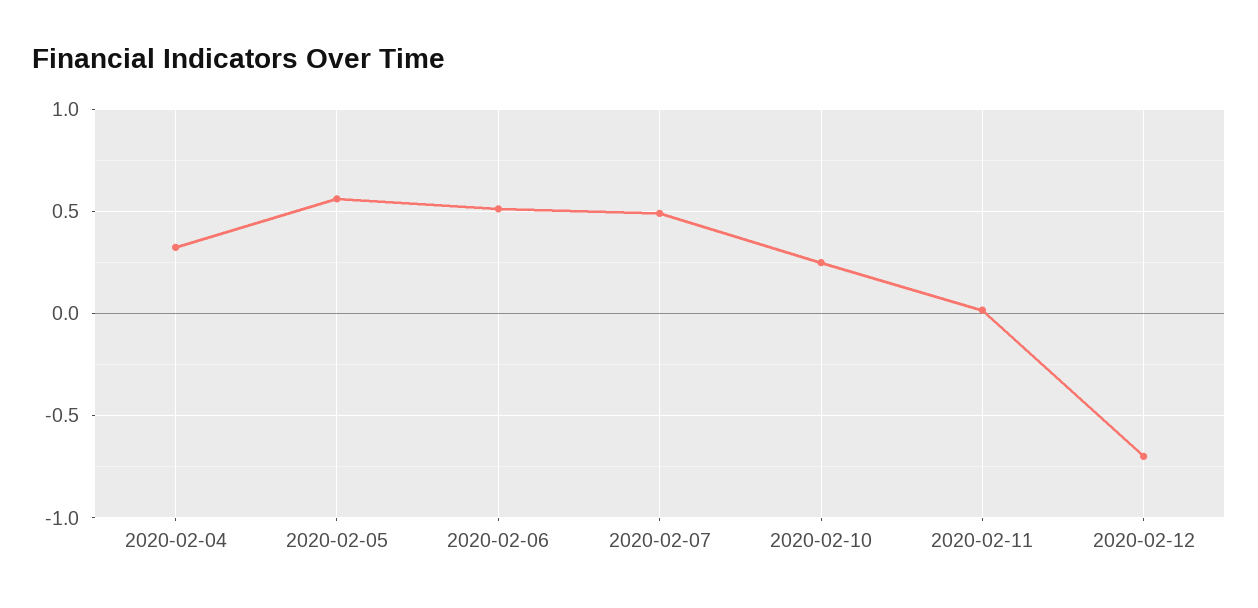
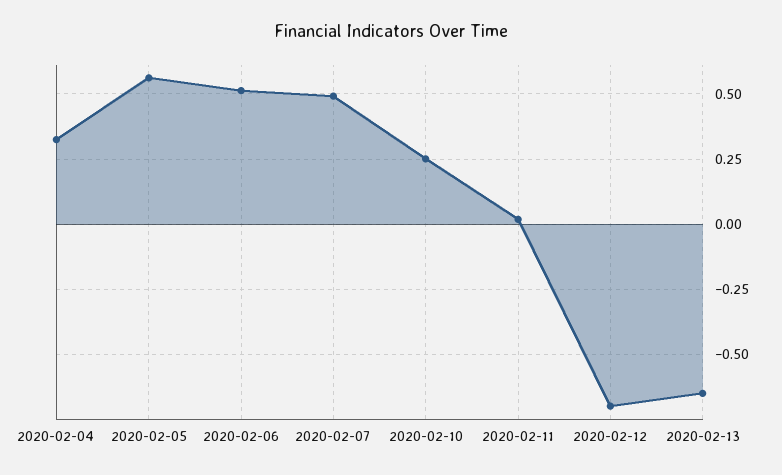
2020-02-13: none -> -0.65

